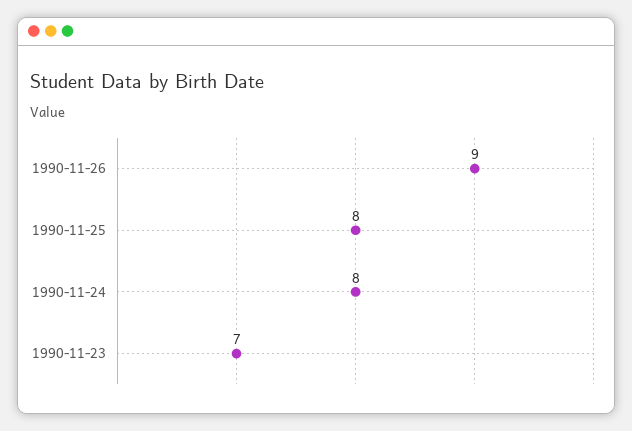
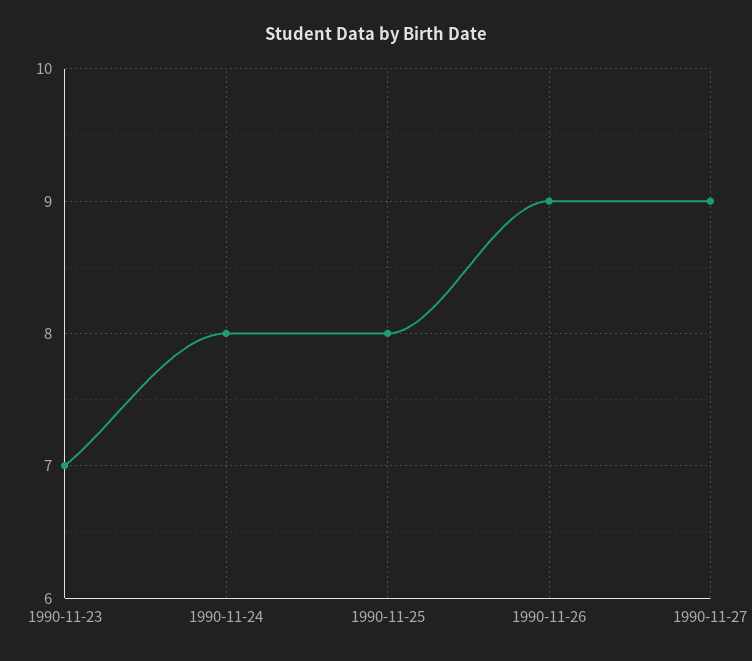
1990-11-27: none -> 9

